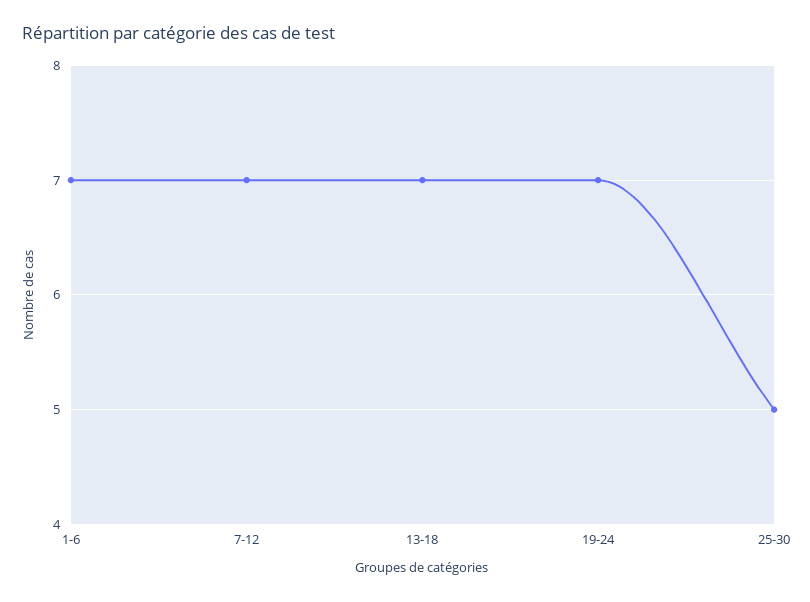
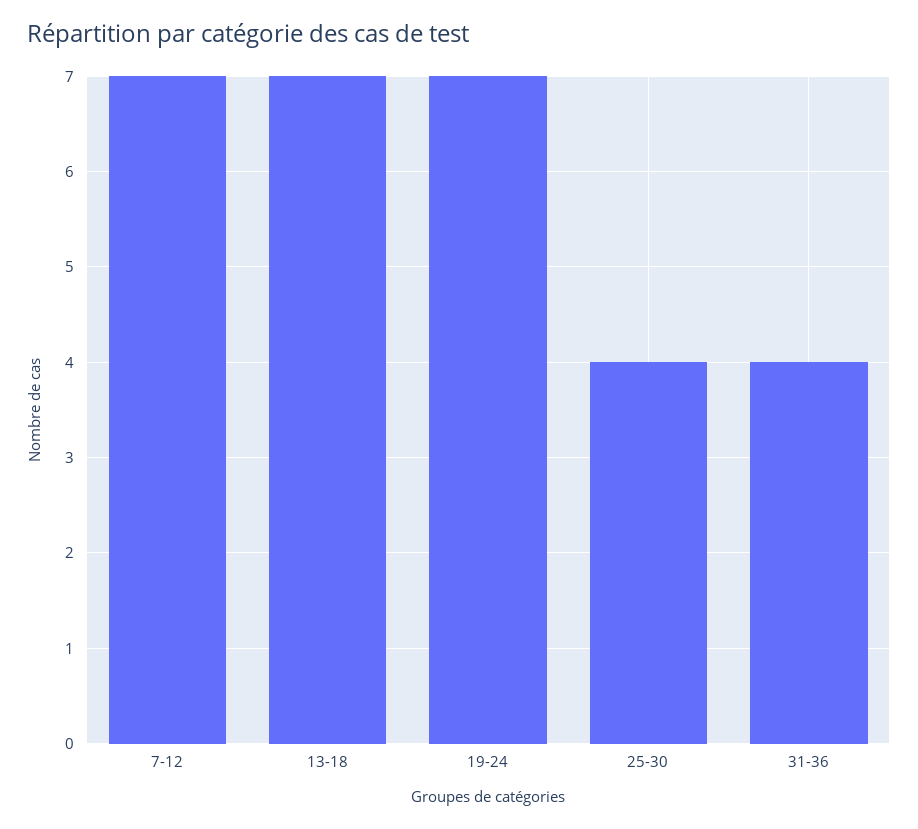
1-6: 7 -> none
25-30: 5 -> 4
31-36: none -> 4

